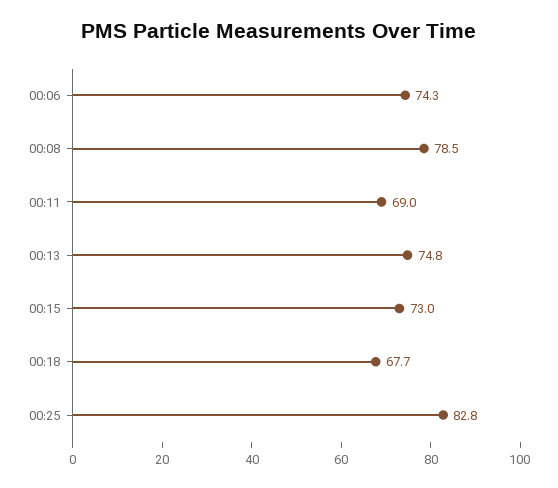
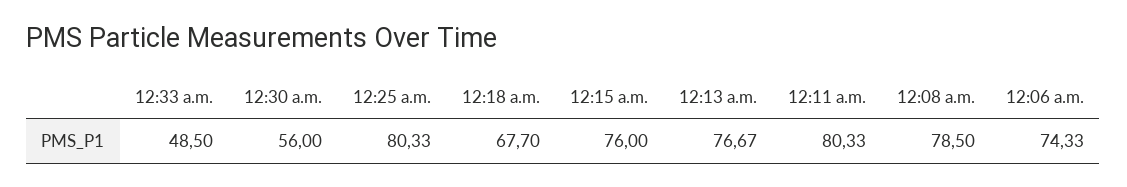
00:11: 69 -> 80.33
00:13: 74.8 -> 76.67
00:15: 73 -> 76
00:25: 82.8 -> 80.33
12:33 a.m.: none -> 48.5
12:30 a.m.: none -> 56

